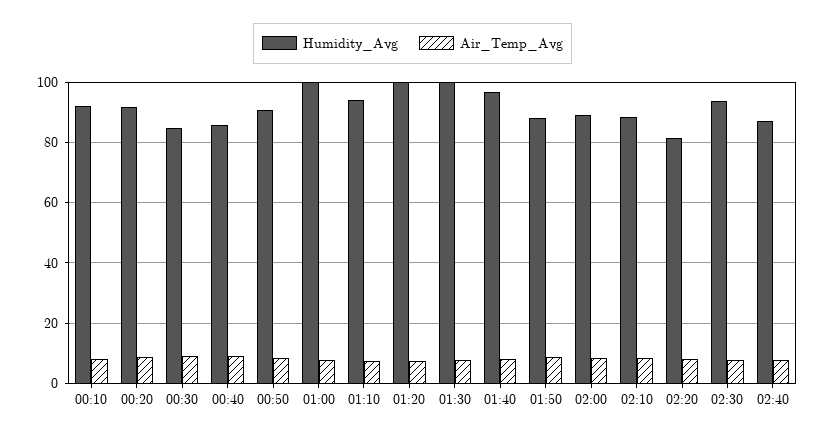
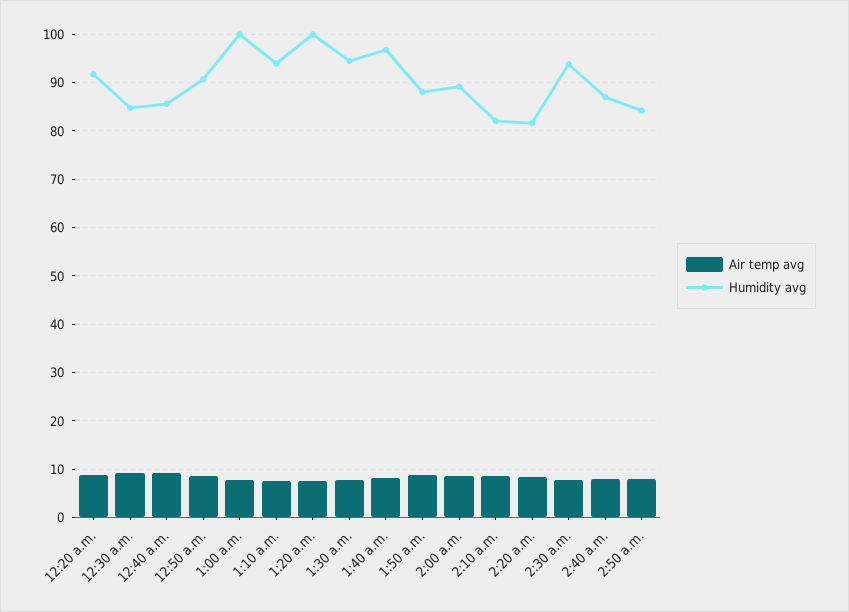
Humidity_Avg, 00:10: 92 -> none
Air_Temp_Avg, 00:10: 8 -> none
Humidity_Avg, 01:30: 100 -> 94
Humidity_Avg, 02:10: 88 -> 82
Air_Temp_Avg, 2:50 a.m.: none -> 8
Humidity_Avg, 2:50 a.m.: none -> 84

